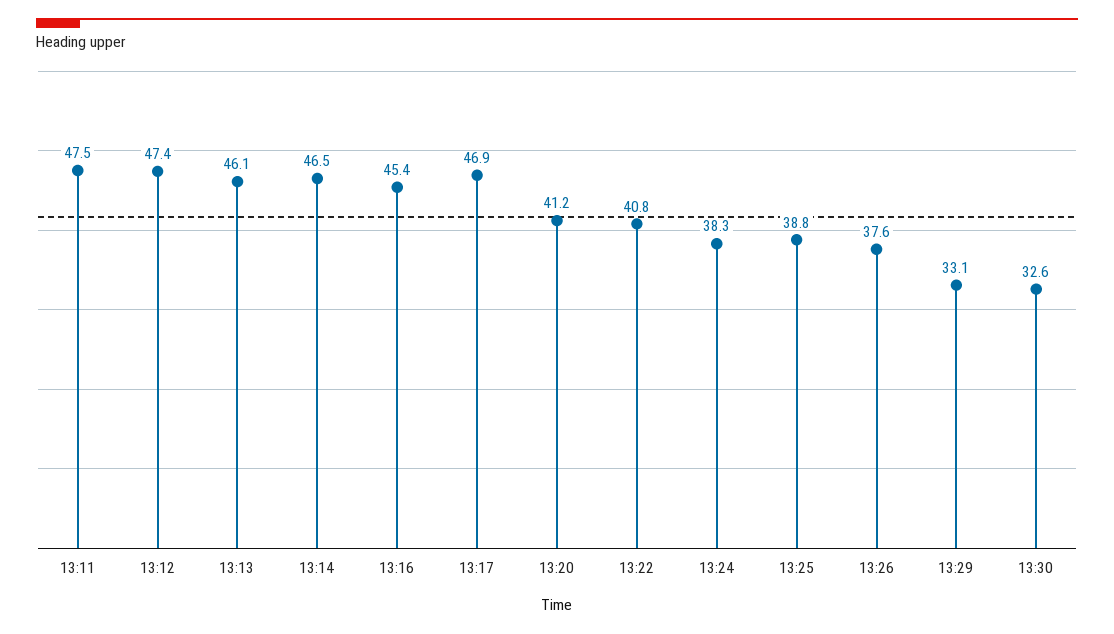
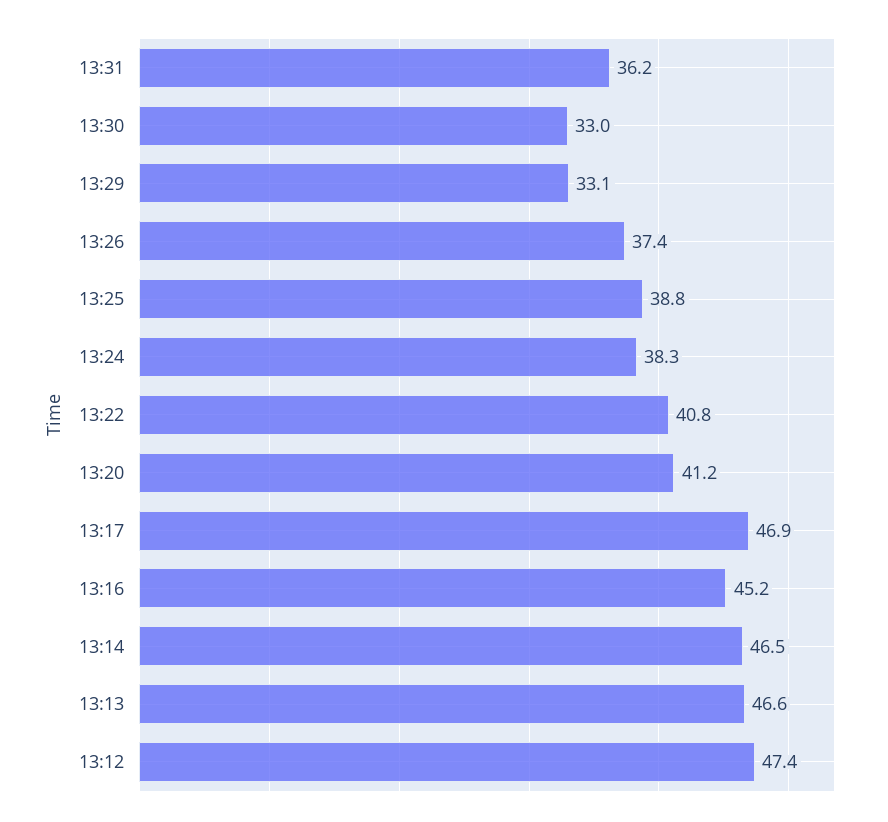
13:11: 47.5 -> none
13:13: 46.1 -> 46.6
13:16: 45.4 -> 45.2
13:26: 37.6 -> 37.4
13:30: 32.6 -> 33
13:31: none -> 36.2

